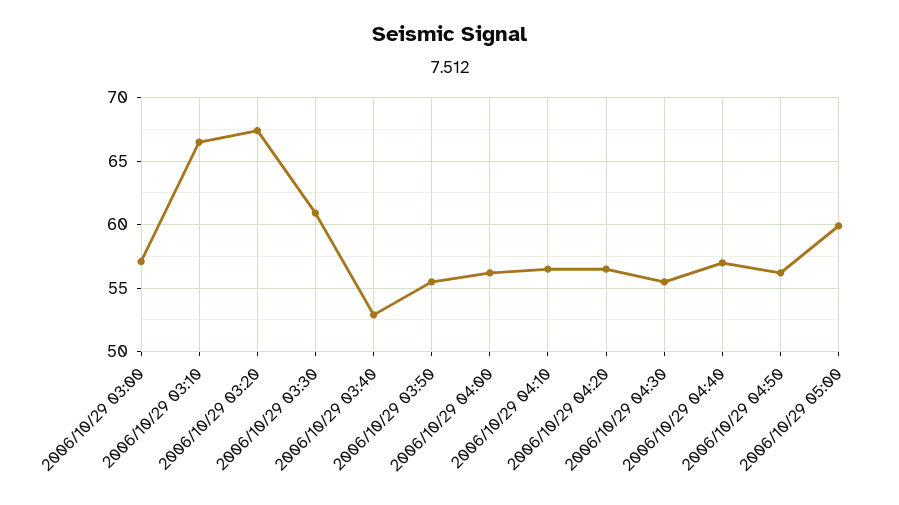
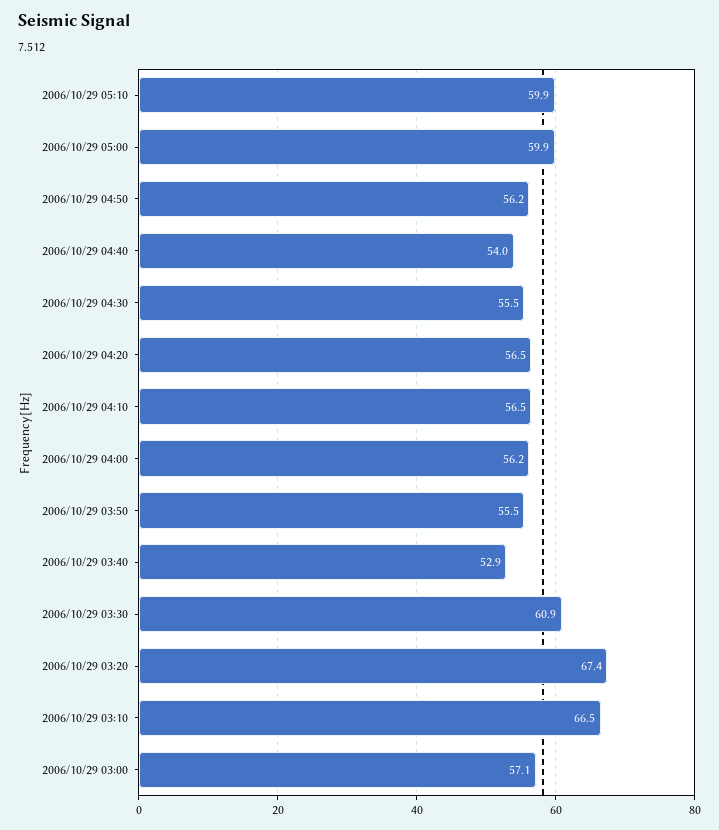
2006/10/29 04:40: 57 -> 54
2006/10/29 05:10: none -> 59.9

